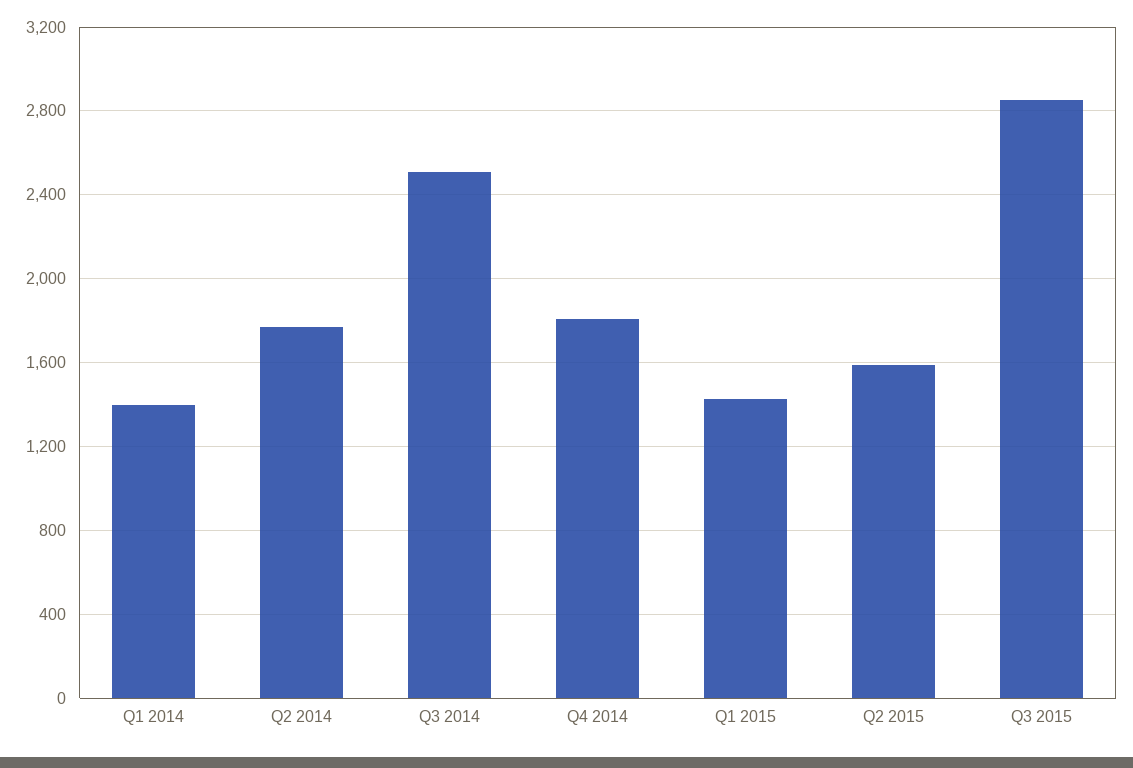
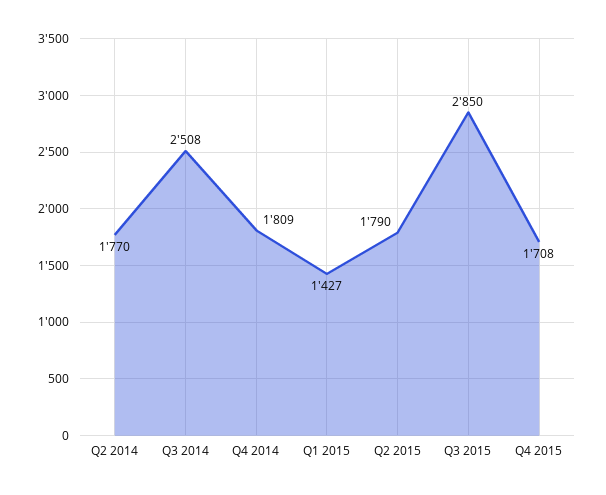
Q1 2014: 1400 -> none
Q2 2015: 1600 -> 1790
Q4 2015: none -> 1708

